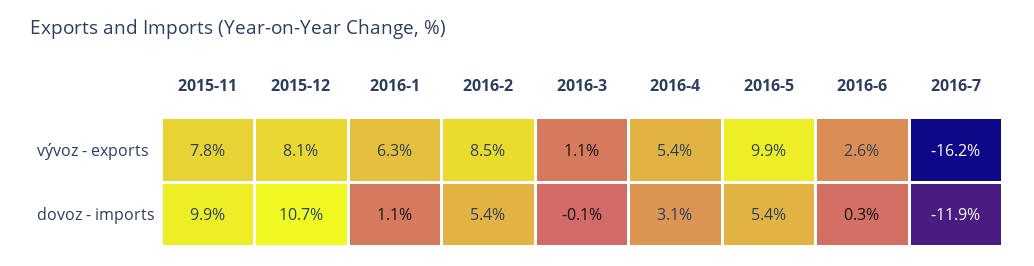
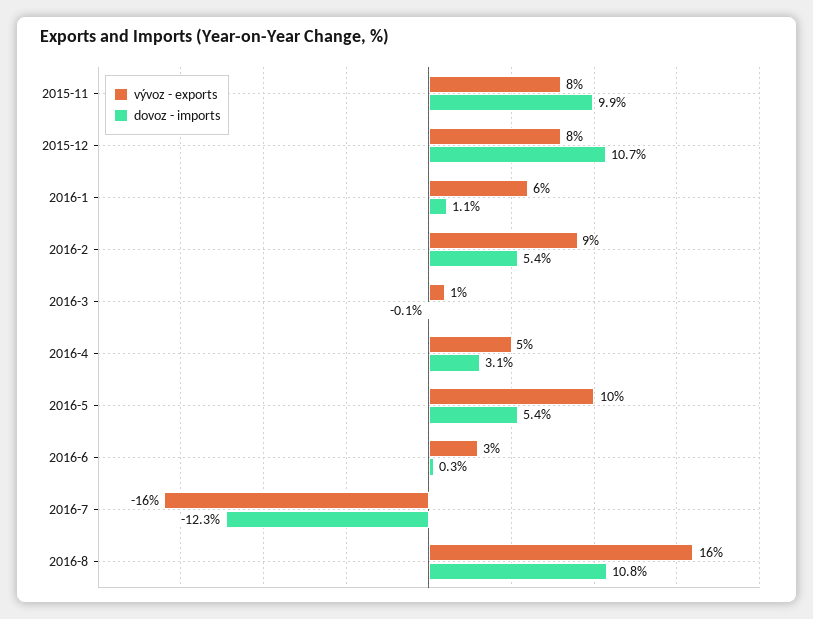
dovoz - imports, 2016-7: -11.9 -> -12.3
vývoz - exports, 2016-8: none -> 16
dovoz - imports, 2016-8: none -> 10.8

